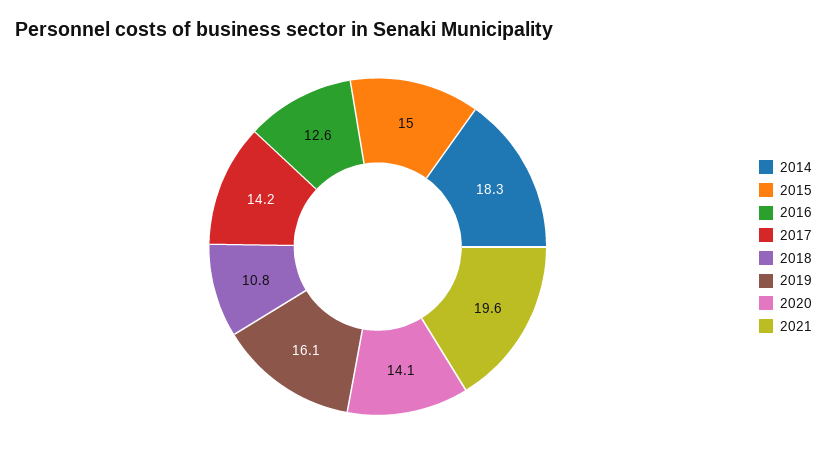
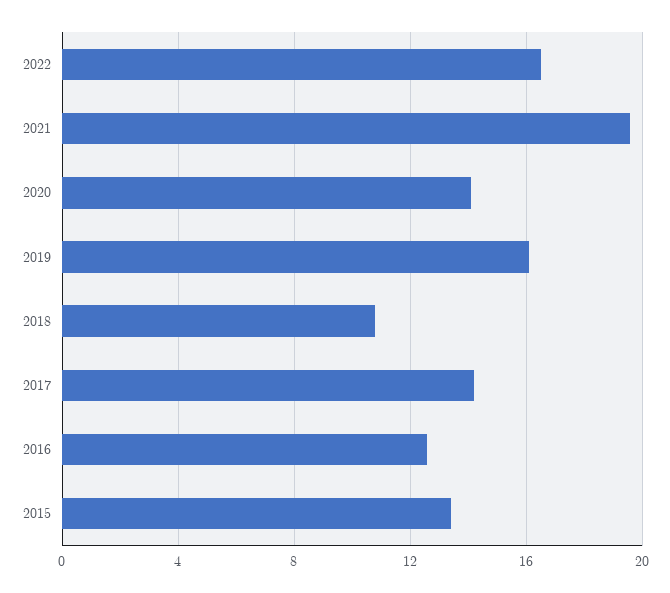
2014: 18.3 -> none
2015: 15 -> 13.5
2022: none -> 16.5

